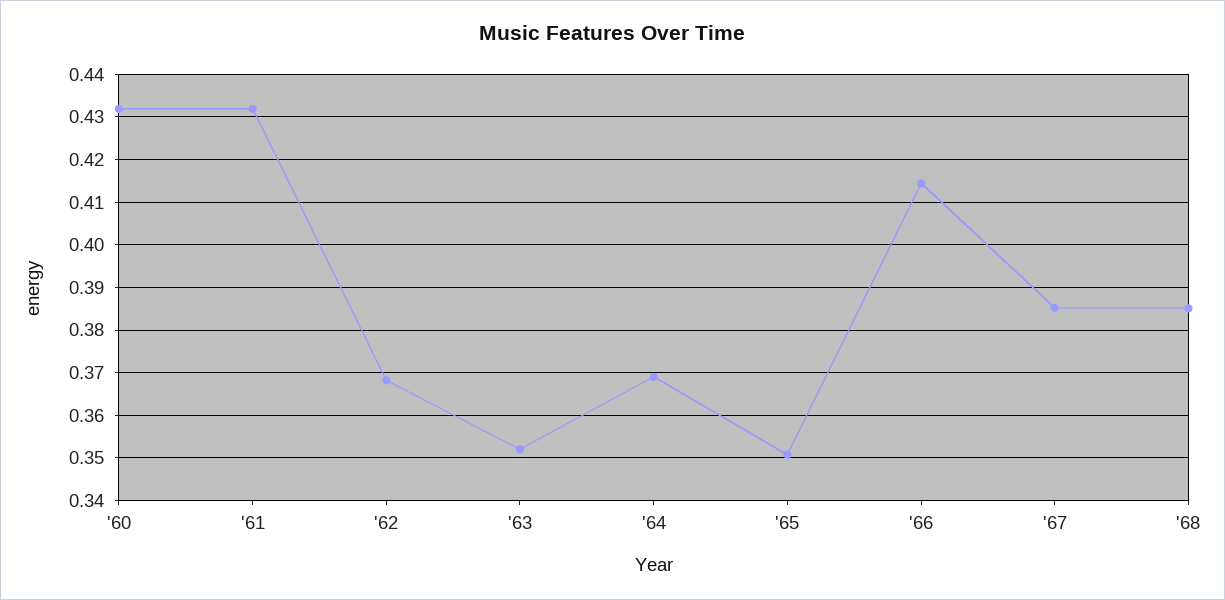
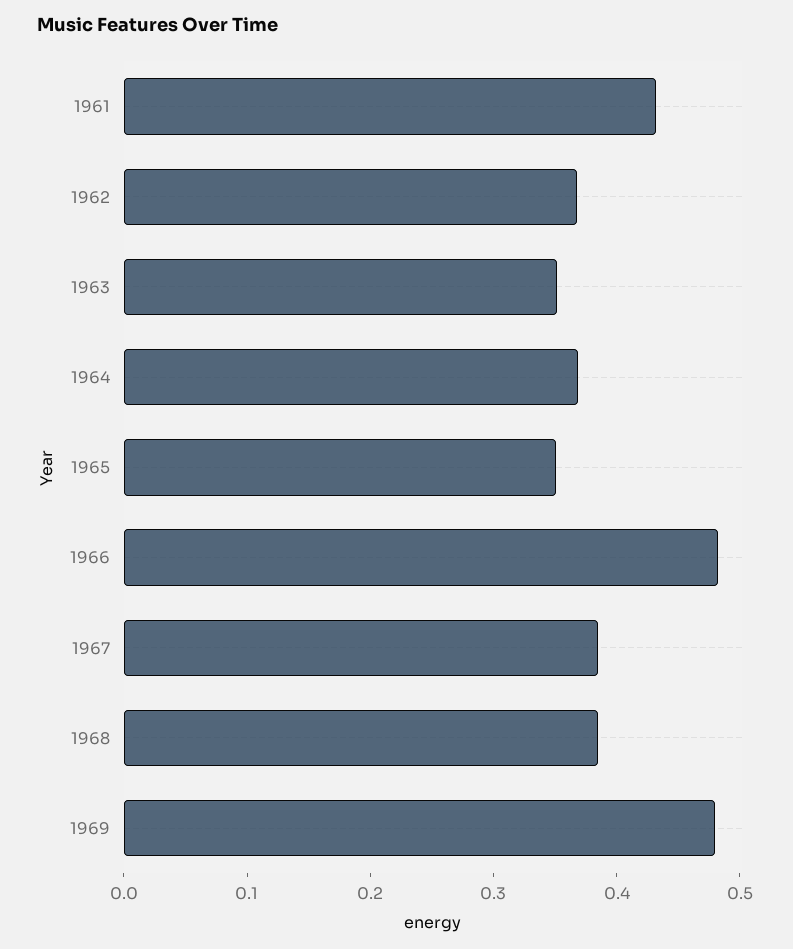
'60: 0.432 -> none
'66: 0.414 -> 0.48
1969: none -> 0.48

